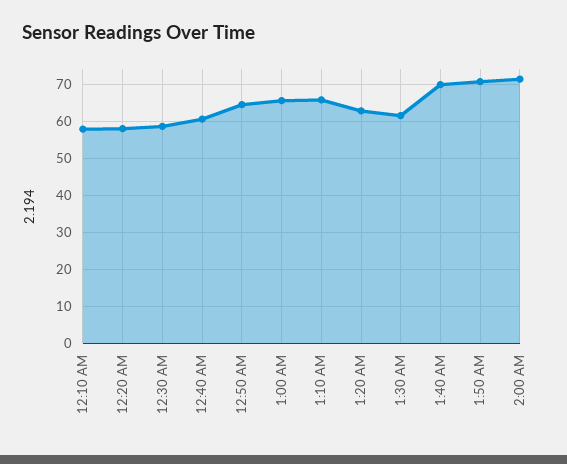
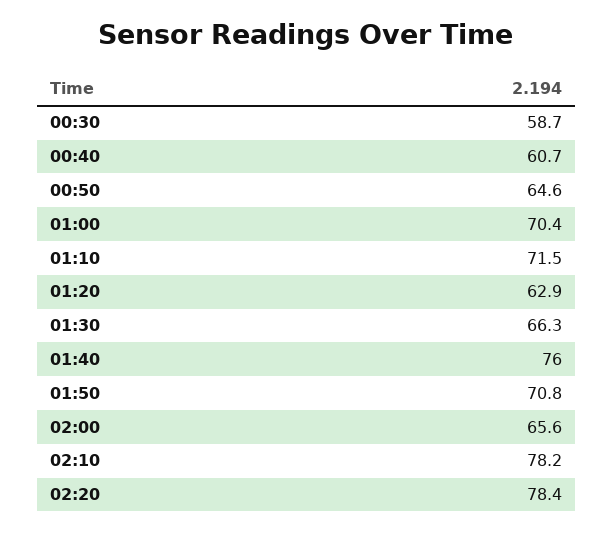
12:10 AM: 58 -> none
12:20 AM: 58 -> none
1:00 AM: 66 -> 70.4
1:10 AM: 66 -> 71.5
1:30 AM: 62 -> 66.3
1:40 AM: 70 -> 76
2:00 AM: 72 -> 65.6
02:10: none -> 78.2
02:20: none -> 78.4

